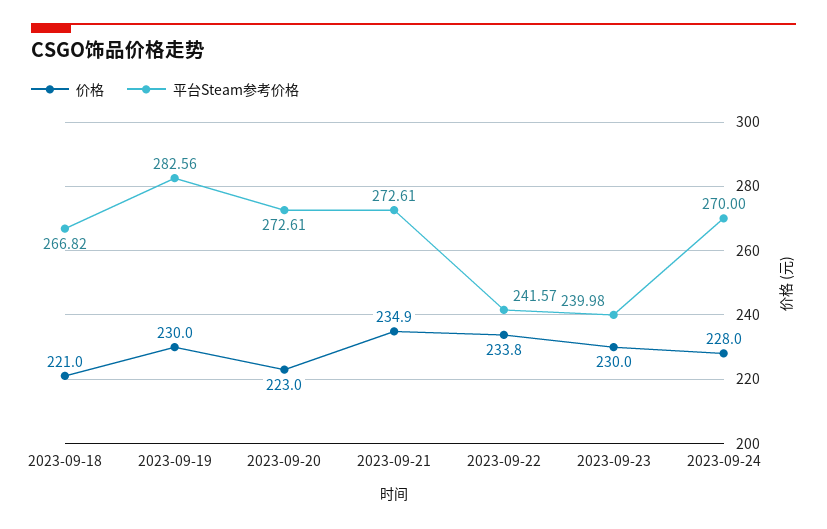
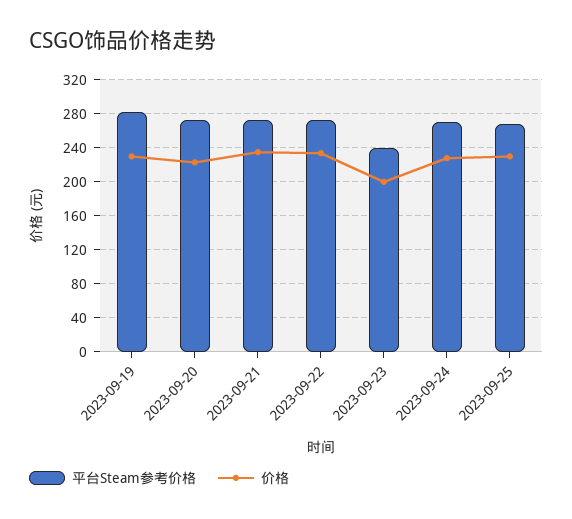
价格, 2023-09-18: 221 -> none
平台Steam参考价格, 2023-09-18: 266.82 -> none
平台Steam参考价格, 2023-09-22: 241.57 -> 270
价格, 2023-09-23: 230 -> 200
平台Steam参考价格, 2023-09-25: none -> 270
价格, 2023-09-25: none -> 230

